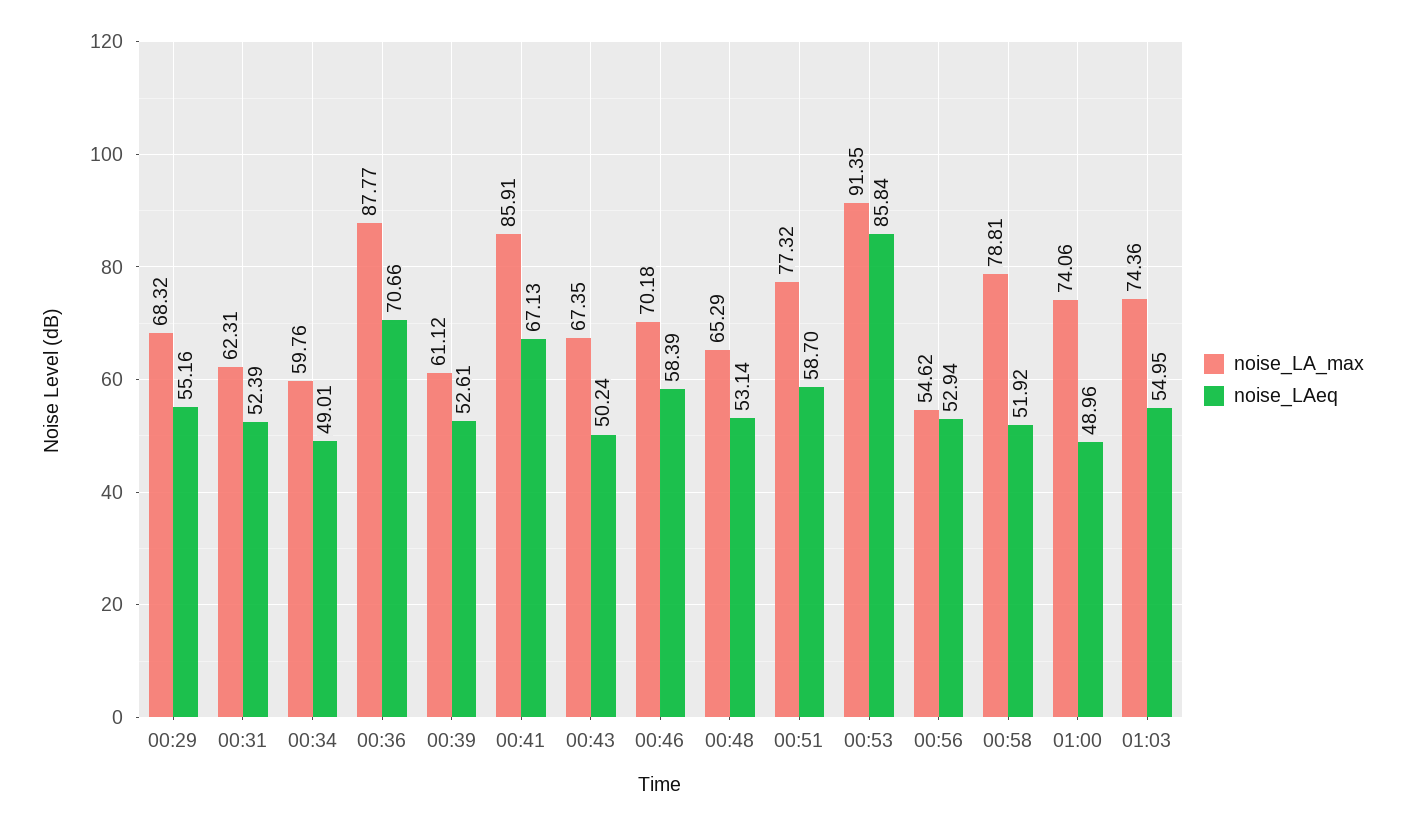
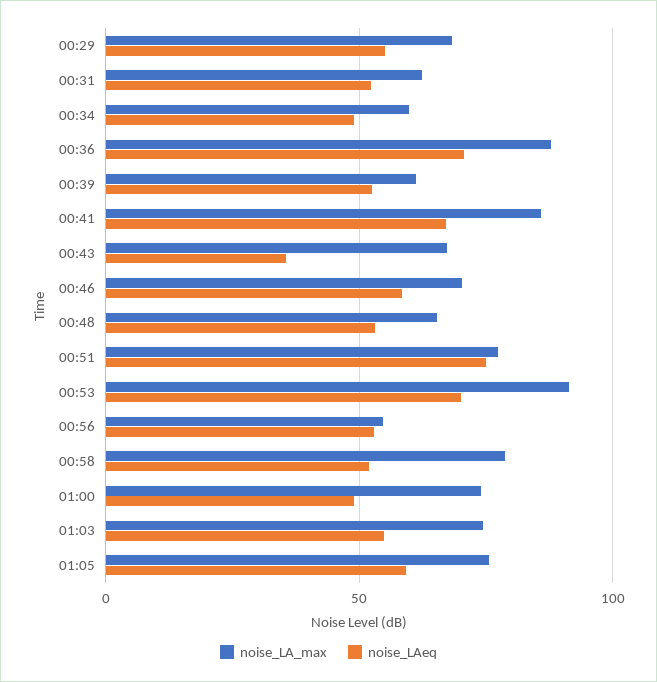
noise_LAeq, 00:43: 50.24 -> 35
noise_LAeq, 00:51: 58.7 -> 75
noise_LAeq, 00:53: 85.84 -> 70
noise_LA_max, 01:05: none -> 75
noise_LAeq, 01:05: none -> 60

